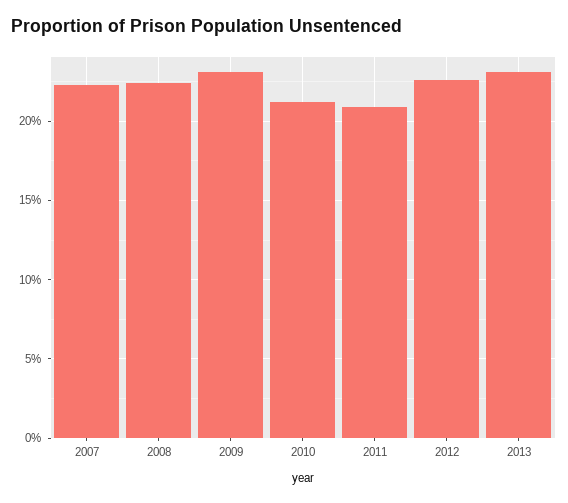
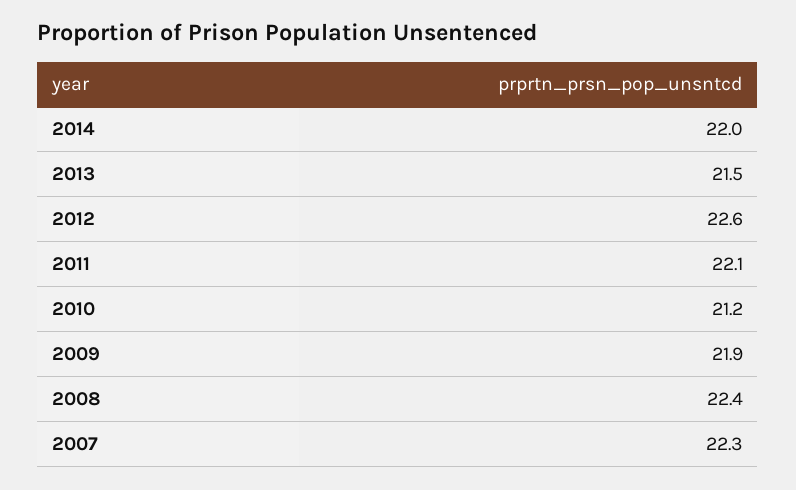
2009: 23 -> 21.9
2011: 21 -> 22.1
2013: 23 -> 21.5
2014: none -> 22

